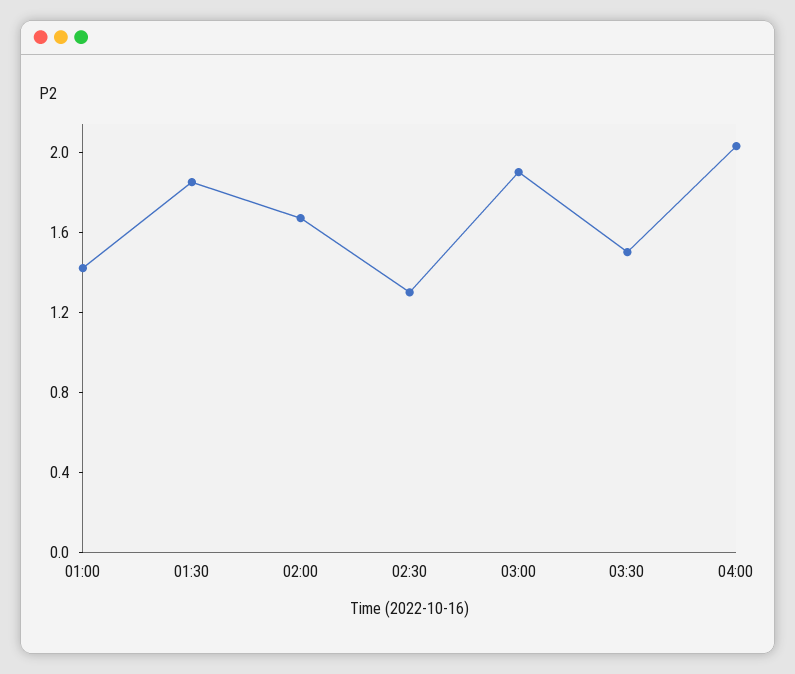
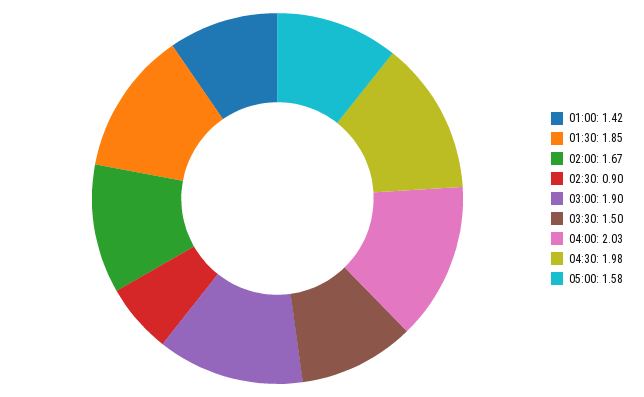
02:30: 1.3 -> 0.9
04:30: none -> 1.98
05:00: none -> 1.58

